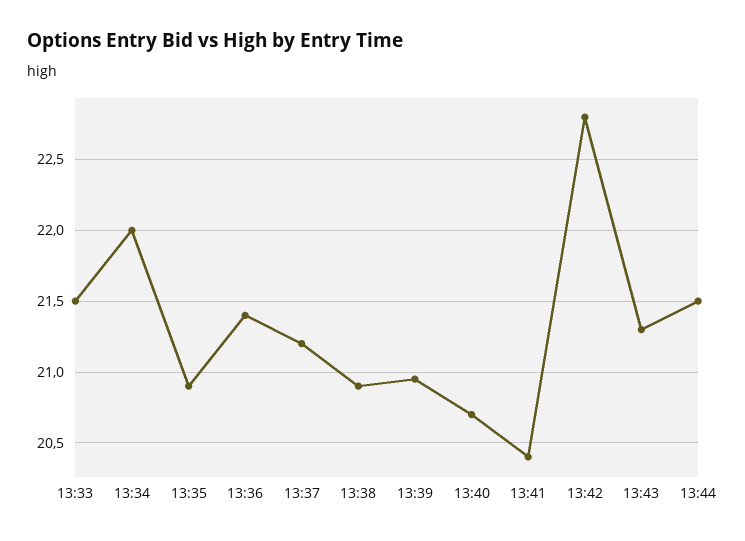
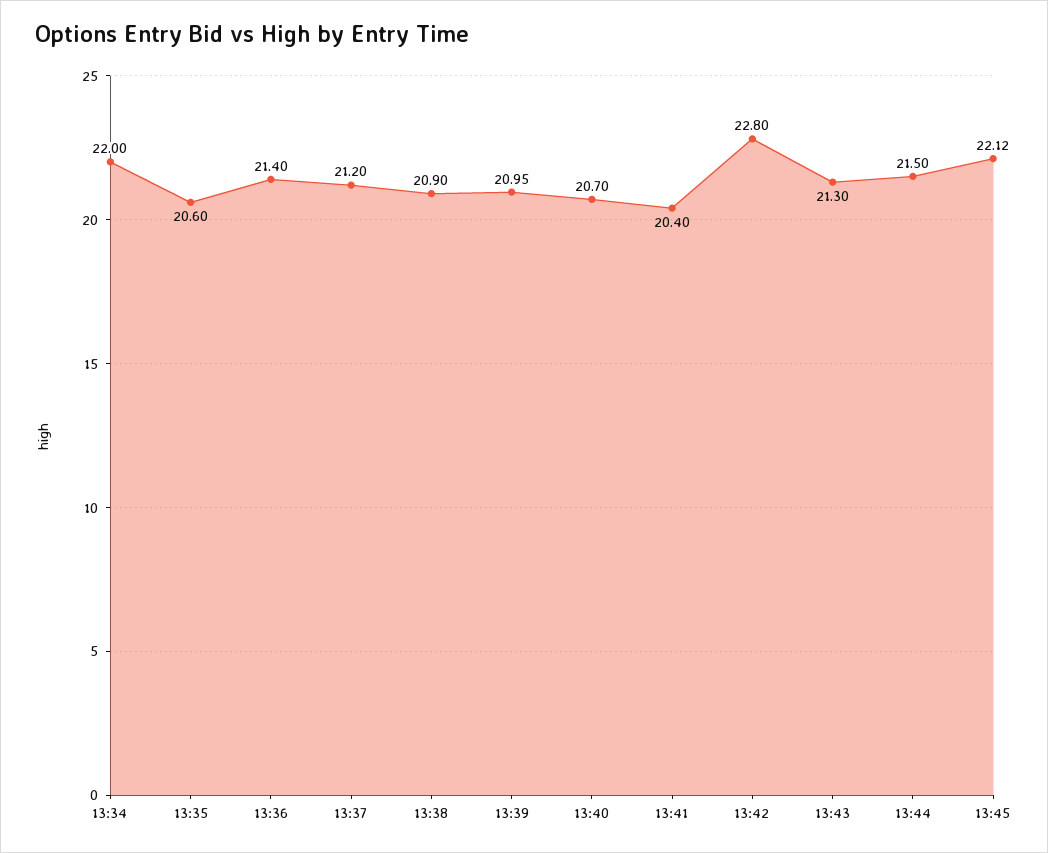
13:33: 21.5 -> none
13:35: 20.9 -> 20.6
13:45: none -> 22.12

